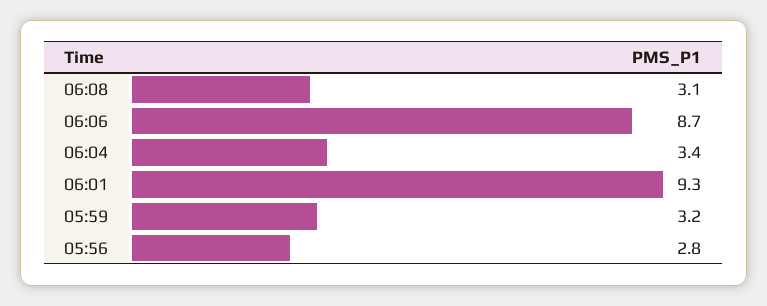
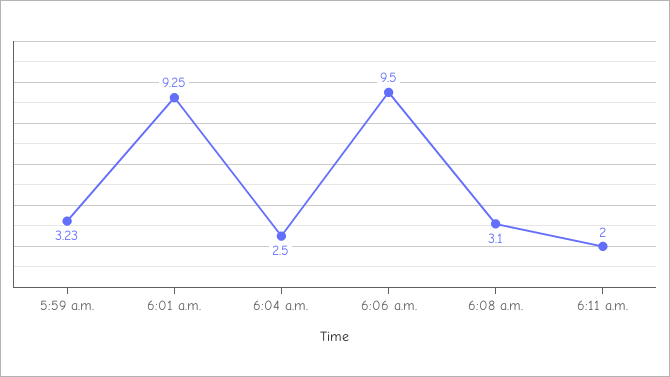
06:06: 8.7 -> 9.5
06:04: 3.4 -> 2.5
05:56: 2.8 -> none
6:11 a.m.: none -> 2

